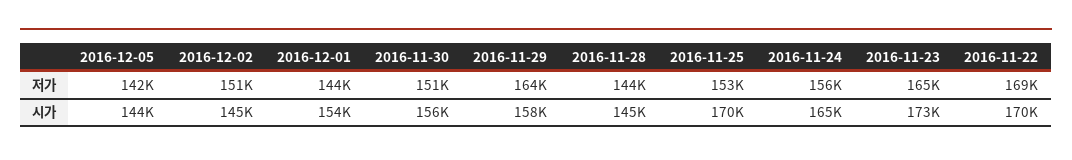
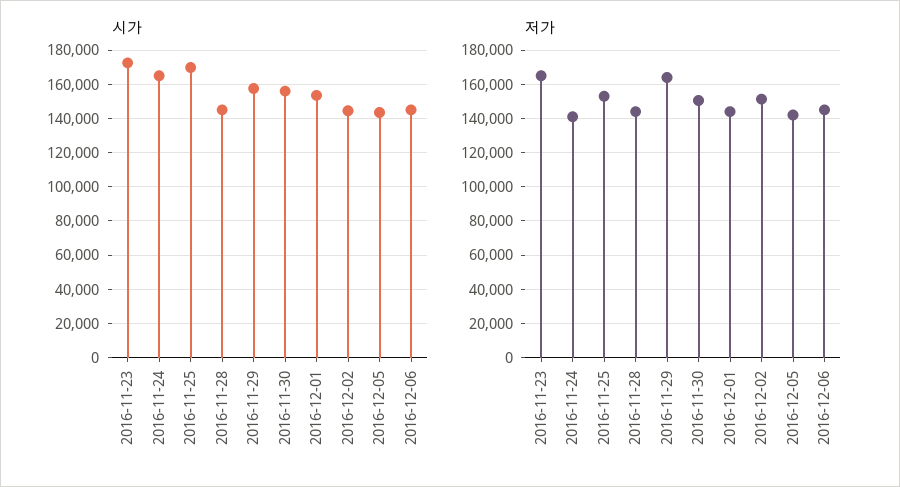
저가, 2016-11-24: 156000 -> 140000
저가, 2016-11-22: 169000 -> none
시가, 2016-11-22: 170000 -> none
시가, 2016-12-06: none -> 145000
저가, 2016-12-06: none -> 145000

